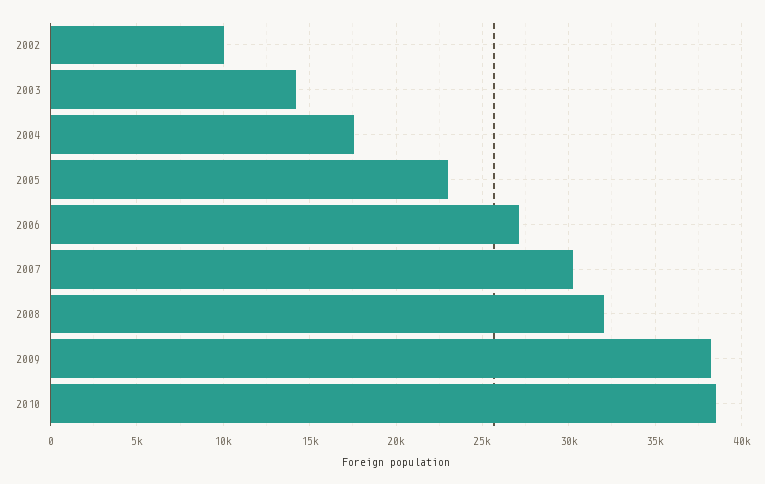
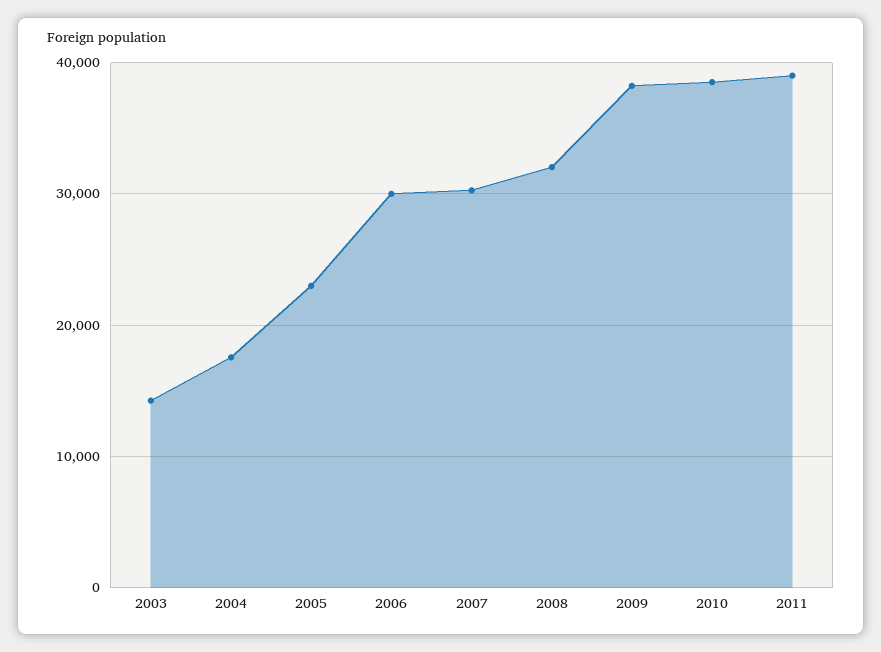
2002: 10000 -> none
2006: 27000 -> 30000
2011: none -> 39000

